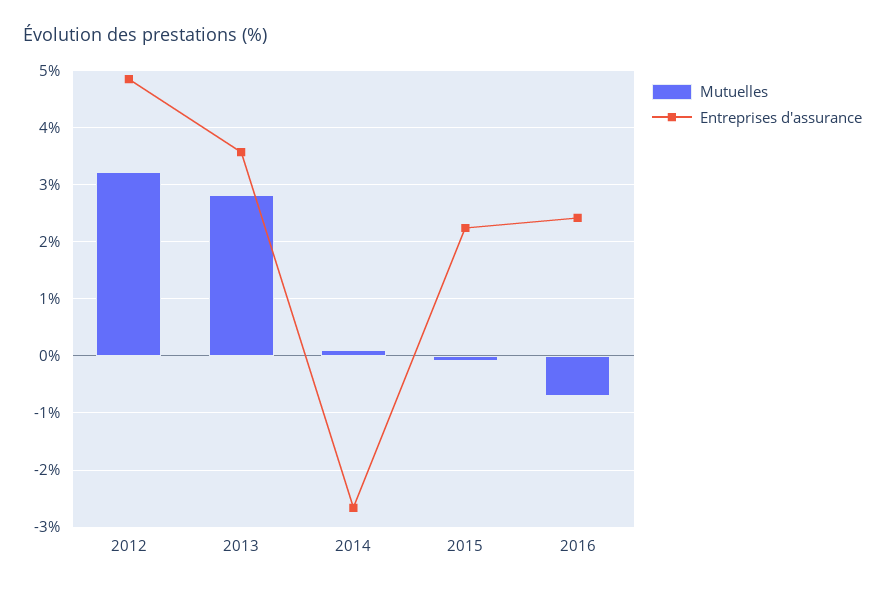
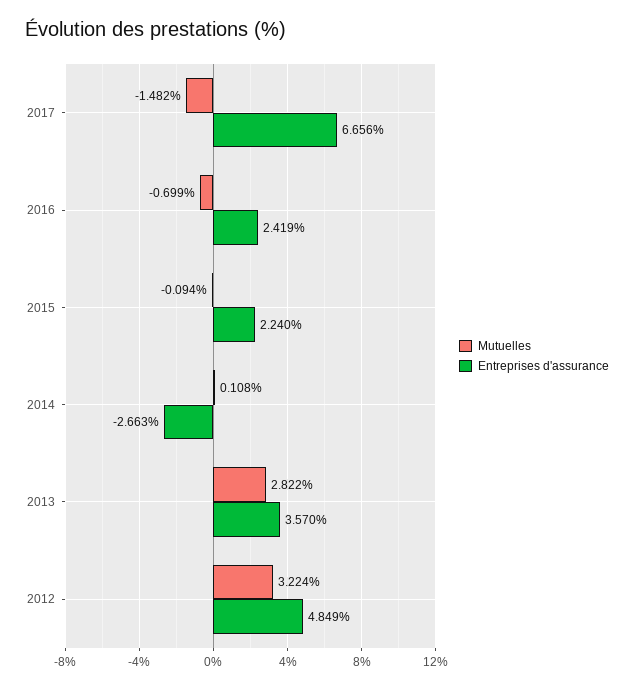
Mutuelles, 2017: none -> -1.482
Entreprises d'assurance, 2017: none -> 6.656

